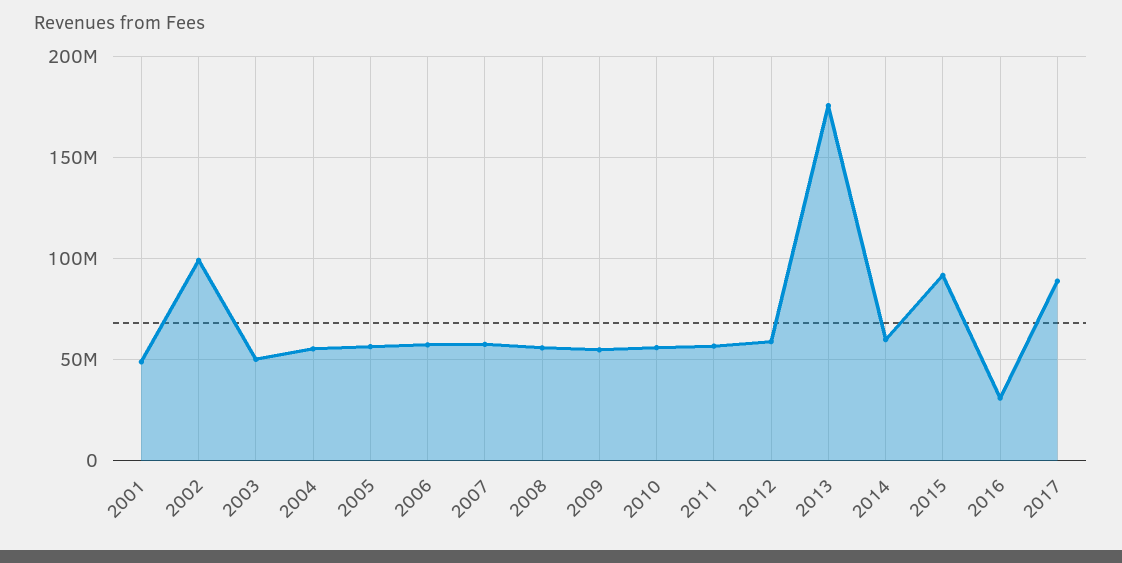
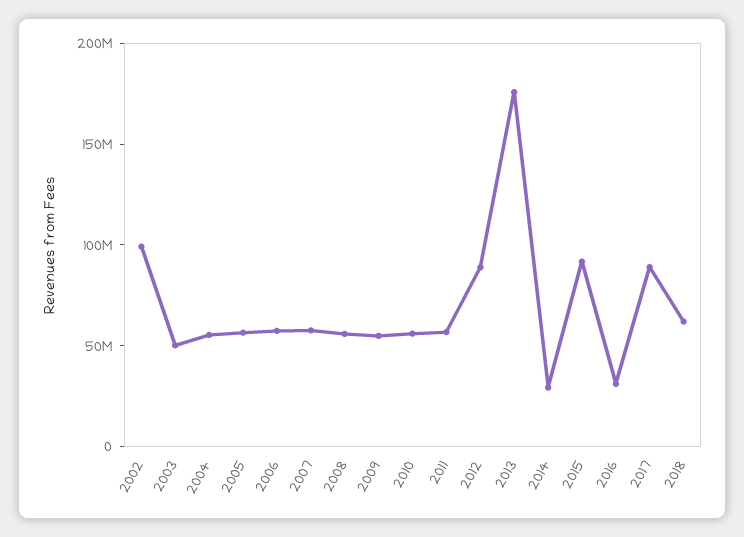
2001: 50000000 -> none
2012: 60000000 -> 90000000
2014: 60000000 -> 30000000
2018: none -> 60000000

